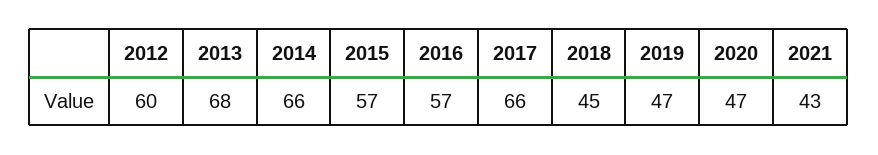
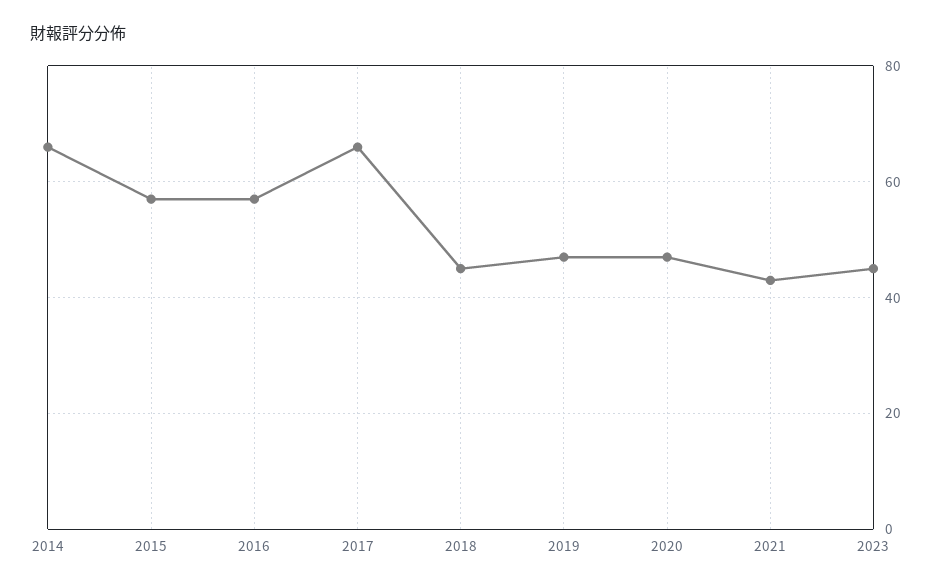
2012: 60 -> none
2013: 68 -> none
2023: none -> 45

